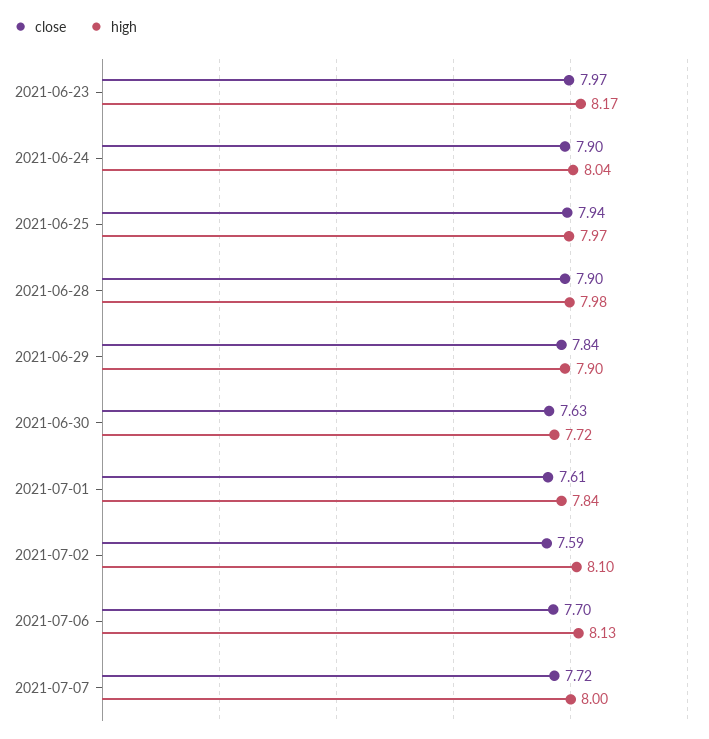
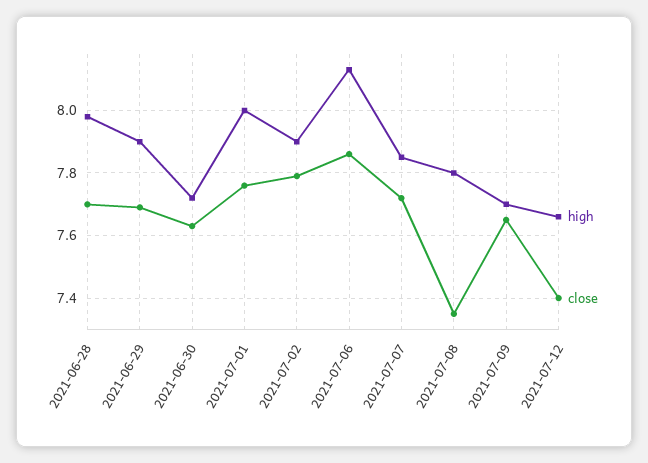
close, 2021-06-23: 7.97 -> none
high, 2021-06-23: 8.17 -> none
close, 2021-06-24: 7.9 -> none
high, 2021-06-24: 8.04 -> none
close, 2021-06-25: 7.94 -> none
high, 2021-06-25: 7.97 -> none
close, 2021-06-28: 7.9 -> 7.7
close, 2021-06-29: 7.84 -> 7.7
close, 2021-07-01: 7.61 -> 7.75
high, 2021-07-01: 7.84 -> 8
close, 2021-07-02: 7.59 -> 7.8
high, 2021-07-02: 8.1 -> 7.9
close, 2021-07-06: 7.7 -> 7.85
high, 2021-07-07: 8 -> 7.85
high, 2021-07-08: none -> 7.8
close, 2021-07-08: none -> 7.35
high, 2021-07-09: none -> 7.7
close, 2021-07-09: none -> 7.65
high, 2021-07-12: none -> 7.65
close, 2021-07-12: none -> 7.4

